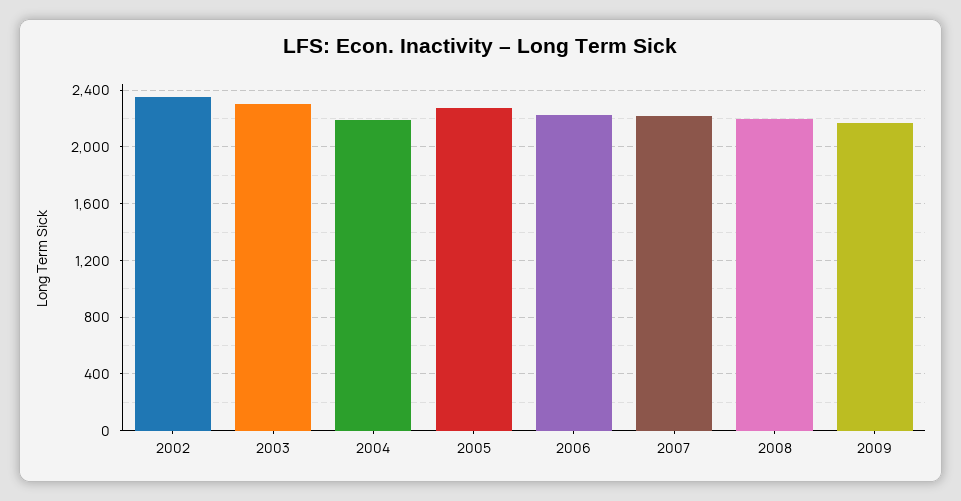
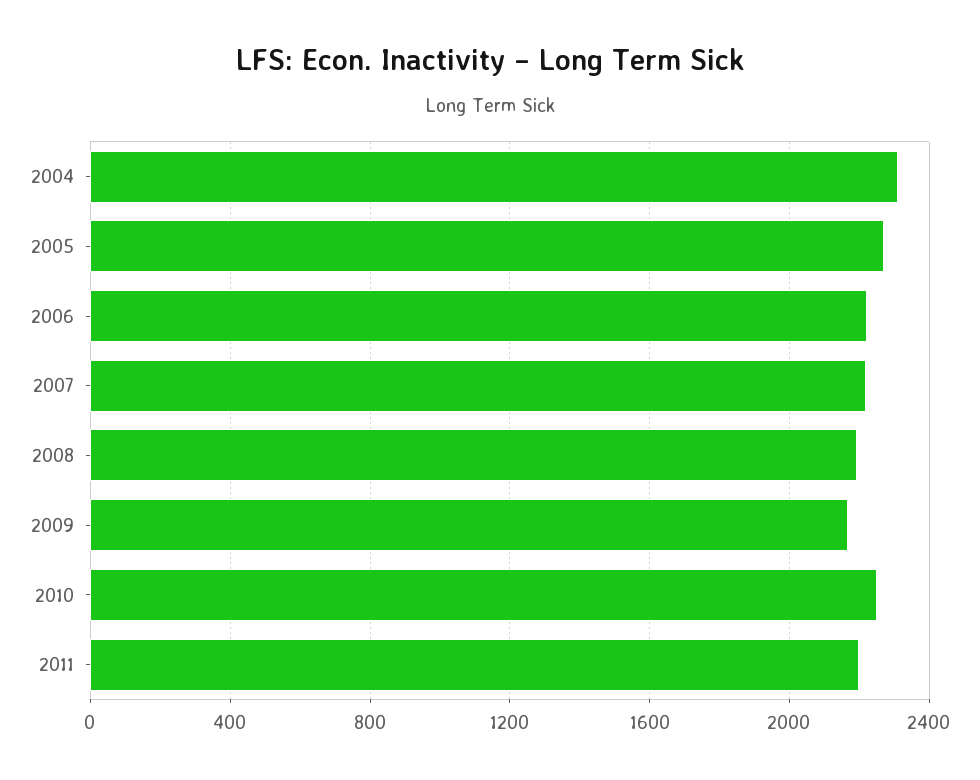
2002: 2350 -> none
2003: 2300 -> none
2004: 2200 -> 2300
2010: none -> 2250
2011: none -> 2200

